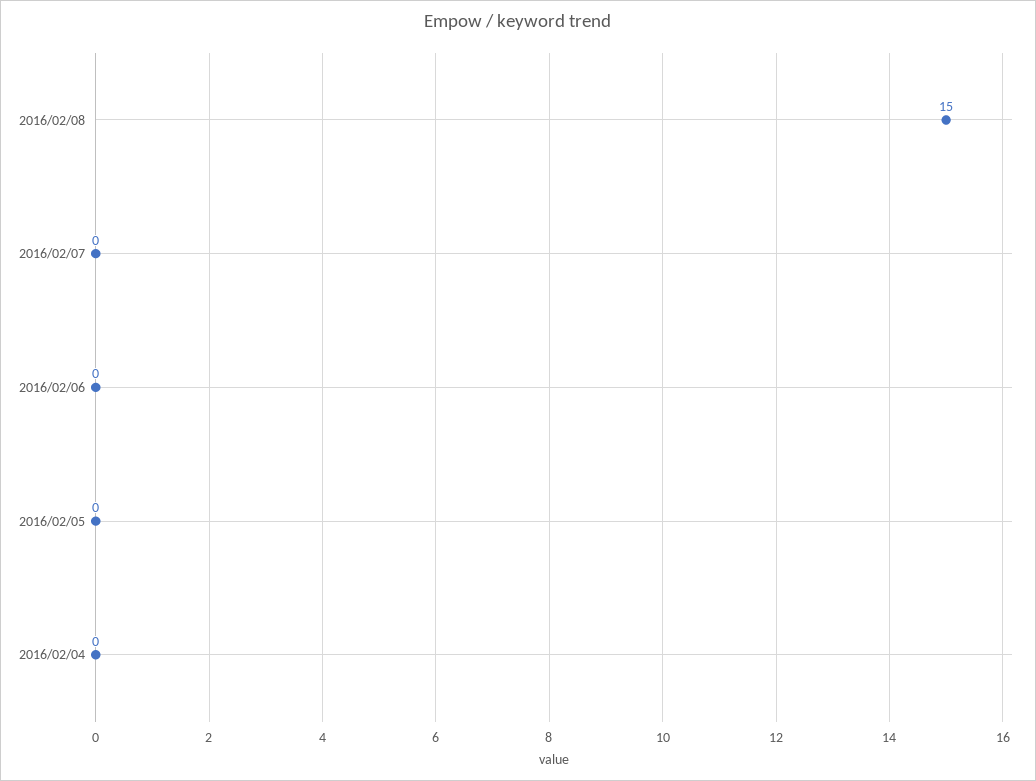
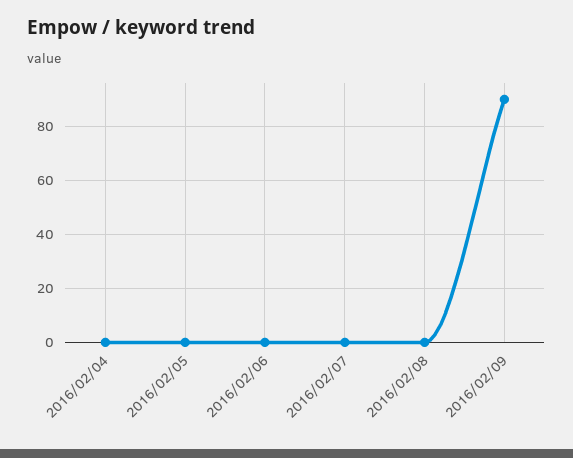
2016/02/08: 15 -> 0
2016/02/09: none -> 90

